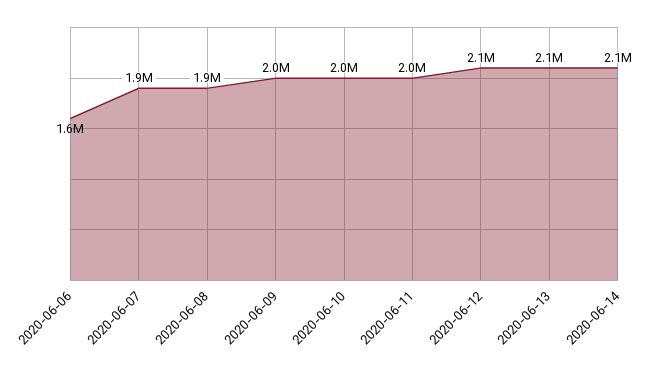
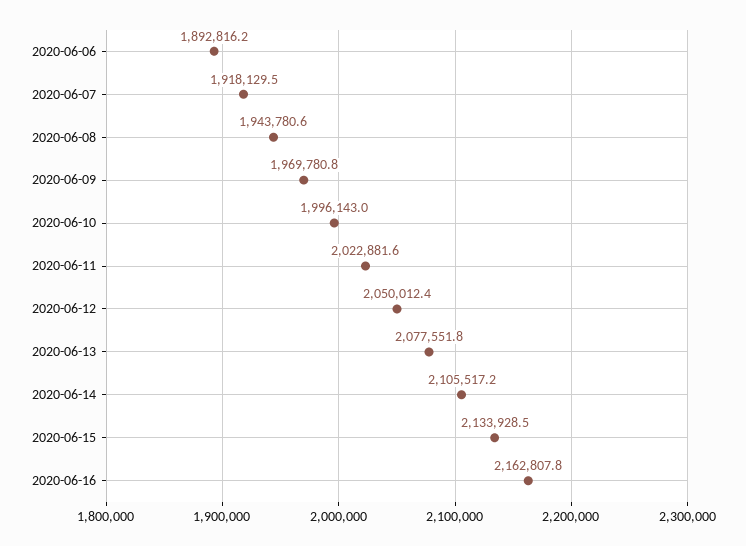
2020-06-06: 1600000 -> 1892816.2
2020-06-15: none -> 2133928.5
2020-06-16: none -> 2162807.8

